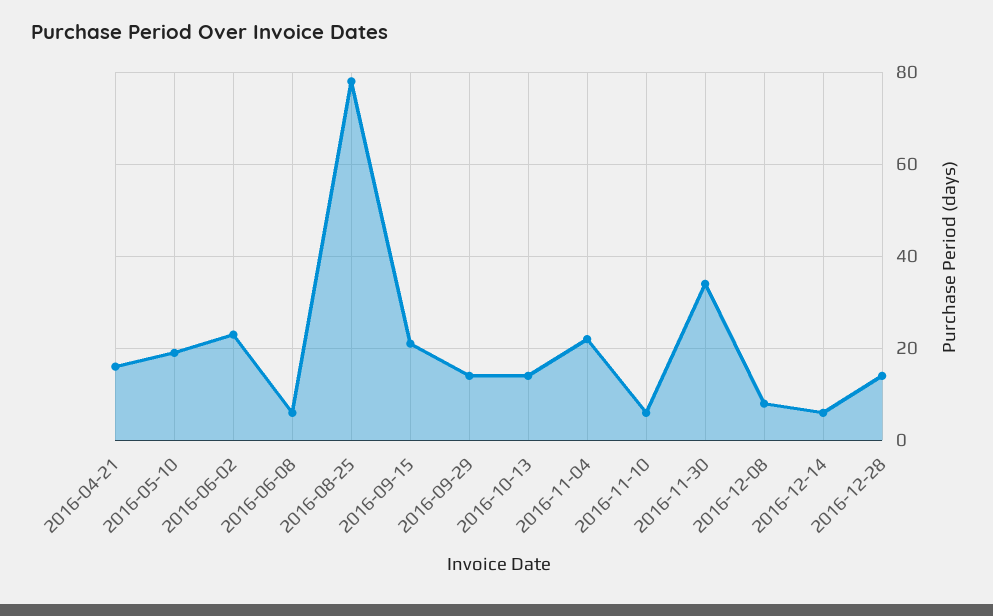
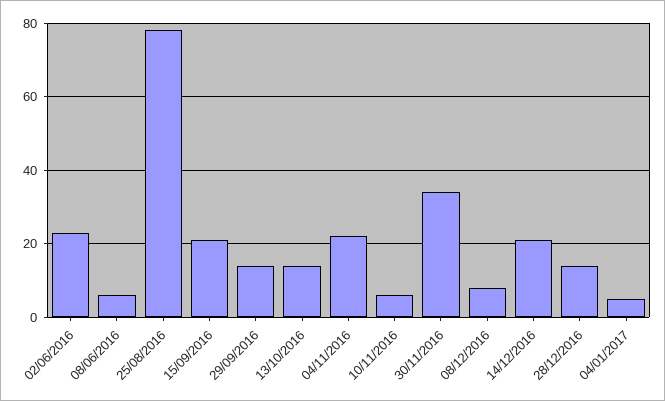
2016-04-21: 15 -> none
2016-05-10: 20 -> none
2016-12-14: 5 -> 20
04/01/2017: none -> 5

